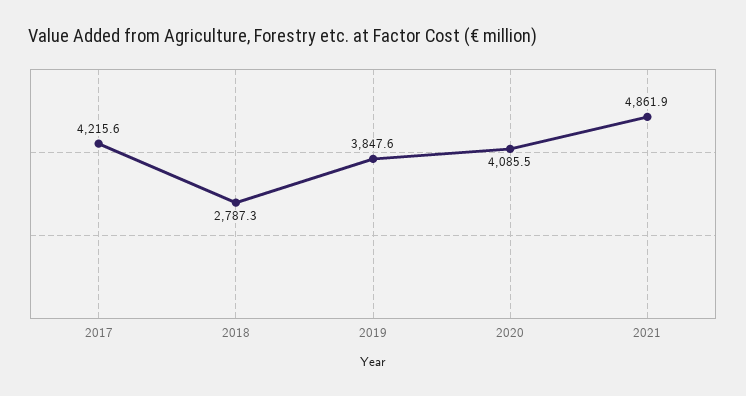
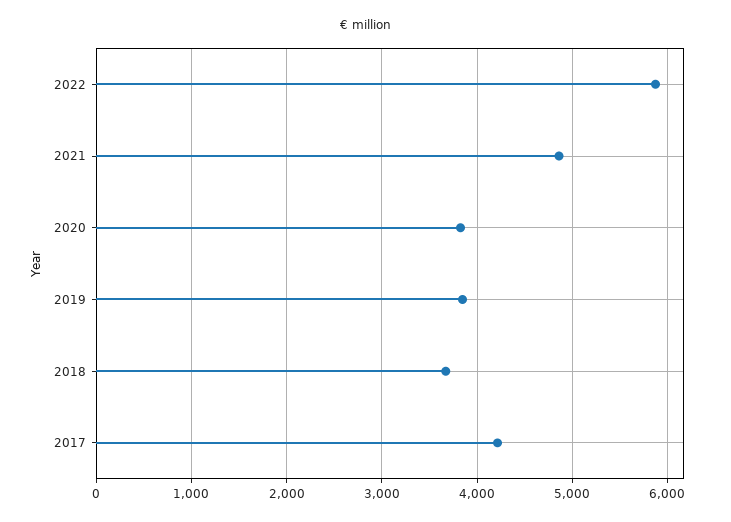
2018: 2787.3 -> 3700
2020: 4085.5 -> 3800
2022: none -> 5900

